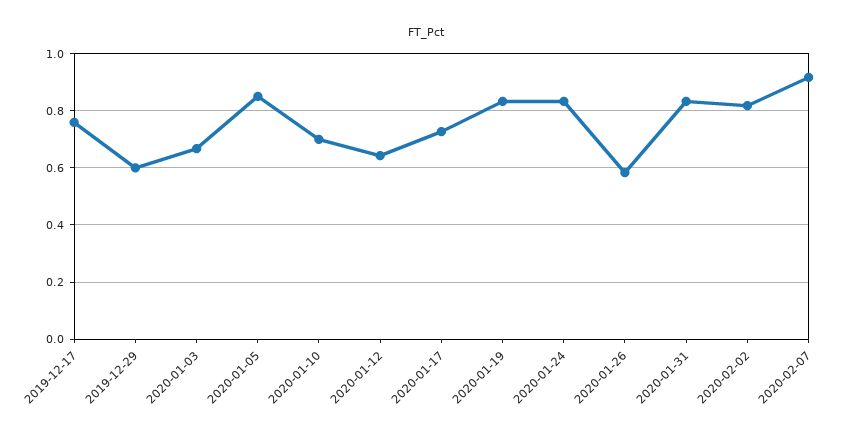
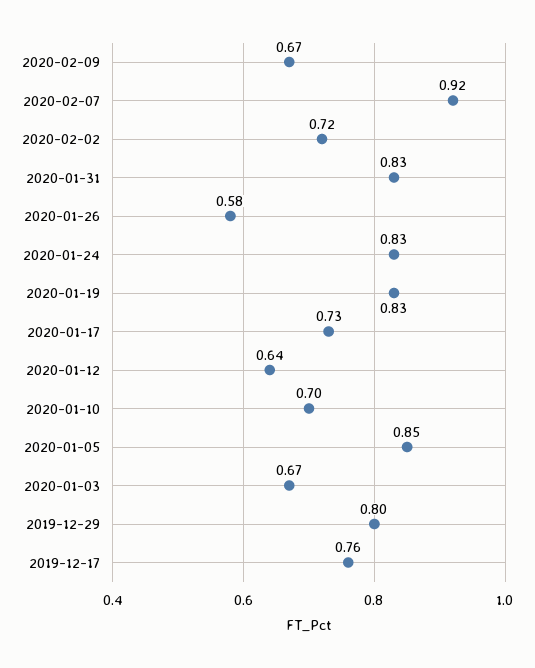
2019-12-29: 0.6 -> 0.8
2020-02-02: 0.825 -> 0.72
2020-02-09: none -> 0.67

